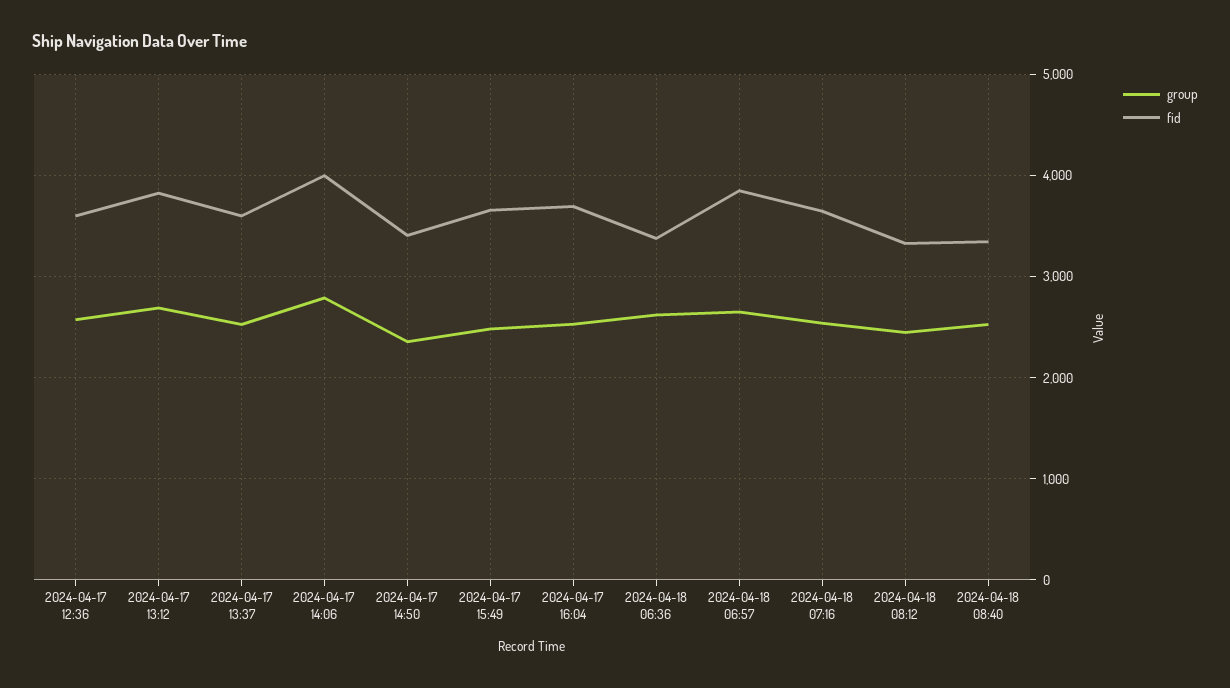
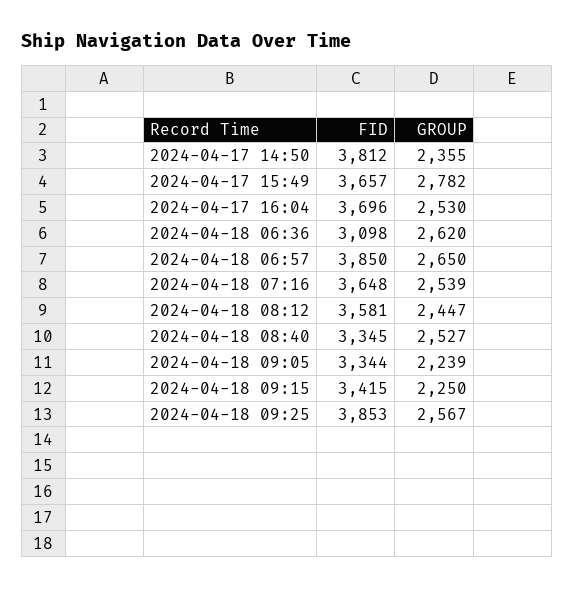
group, 2024-04-17 12:36: 2600 -> none
fid, 2024-04-17 12:36: 3600 -> none
group, 2024-04-17 13:12: 2700 -> none
fid, 2024-04-17 13:12: 3800 -> none
group, 2024-04-17 13:37: 2500 -> none
fid, 2024-04-17 13:37: 3600 -> none
group, 2024-04-17 14:06: 2800 -> none
fid, 2024-04-17 14:06: 4000 -> none
fid, 2024-04-17 14:50: 3400 -> 3812
group, 2024-04-17 15:49: 2500 -> 2782
fid, 2024-04-18 06:36: 3400 -> 3098
fid, 2024-04-18 08:12: 3300 -> 3581
fid, 2024-04-18 09:05: none -> 3344
group, 2024-04-18 09:05: none -> 2239
fid, 2024-04-18 09:15: none -> 3415
group, 2024-04-18 09:15: none -> 2250
fid, 2024-04-18 09:25: none -> 3853
group, 2024-04-18 09:25: none -> 2567

